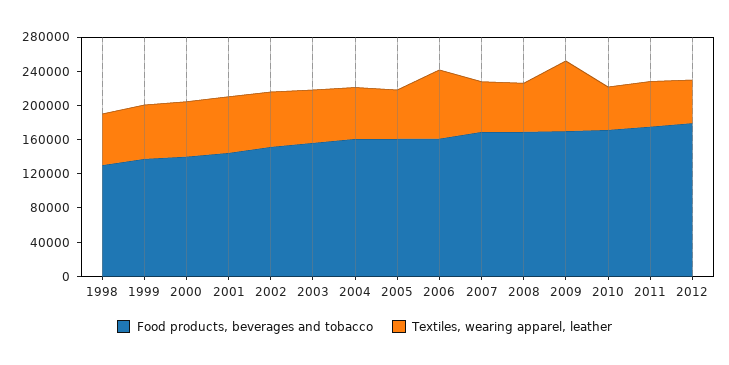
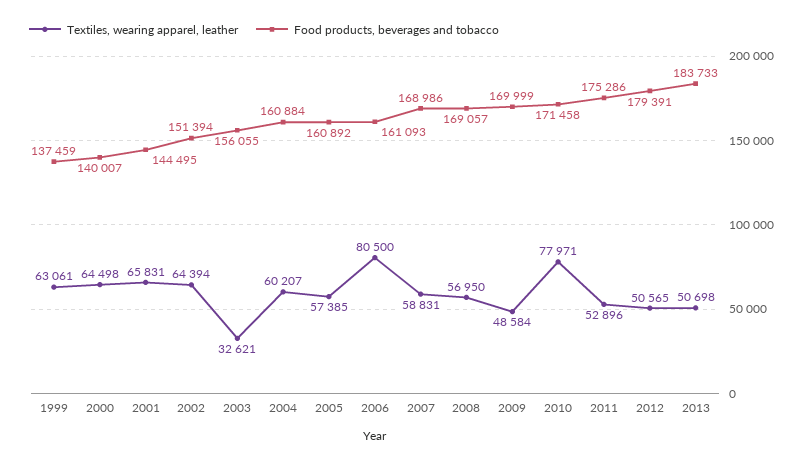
Food products, beverages and tobacco, 1998: 130000 -> none
Textiles, wearing apparel, leather, 1998: 60000 -> none
Textiles, wearing apparel, leather, 2003: 60000 -> 32621
Textiles, wearing apparel, leather, 2009: 80000 -> 48584
Textiles, wearing apparel, leather, 2010: 50000 -> 77971
Textiles, wearing apparel, leather, 2013: none -> 50698
Food products, beverages and tobacco, 2013: none -> 183733

